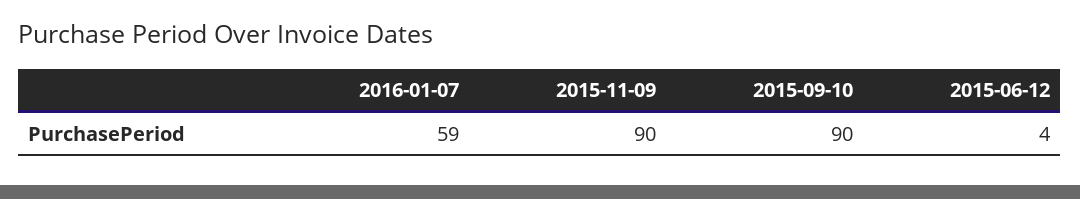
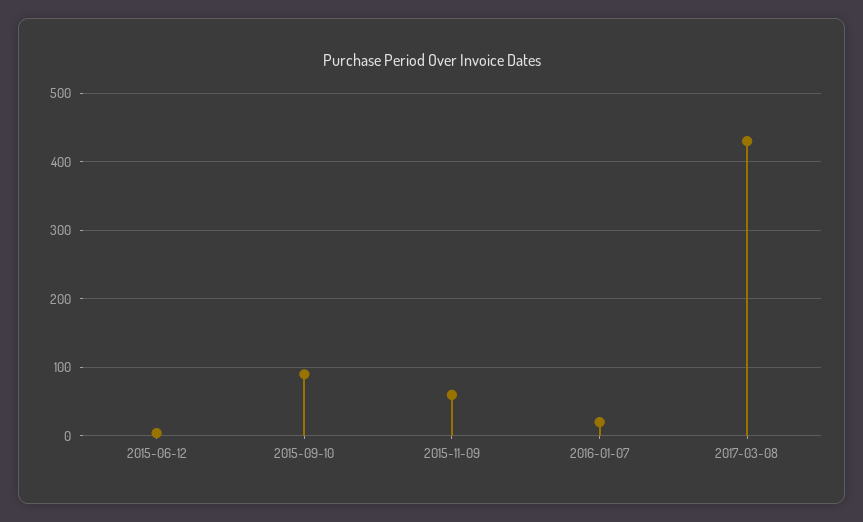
2016-01-07: 59 -> 20
2015-11-09: 90 -> 60
2017-03-08: none -> 430

